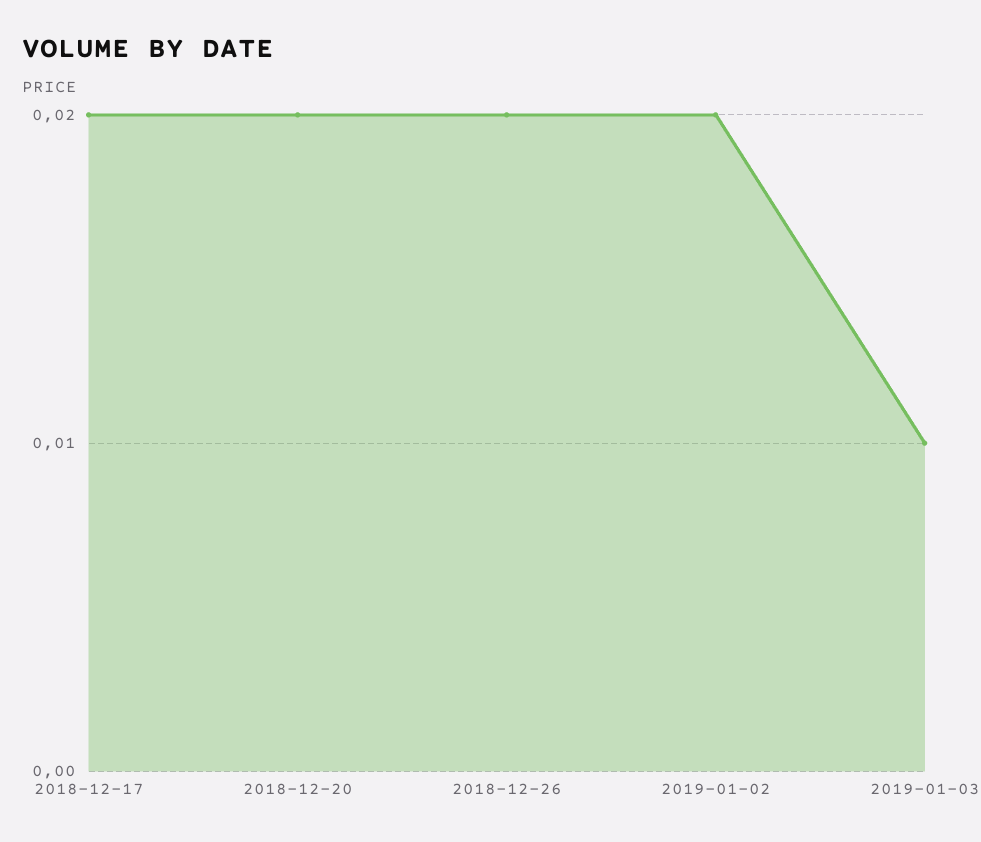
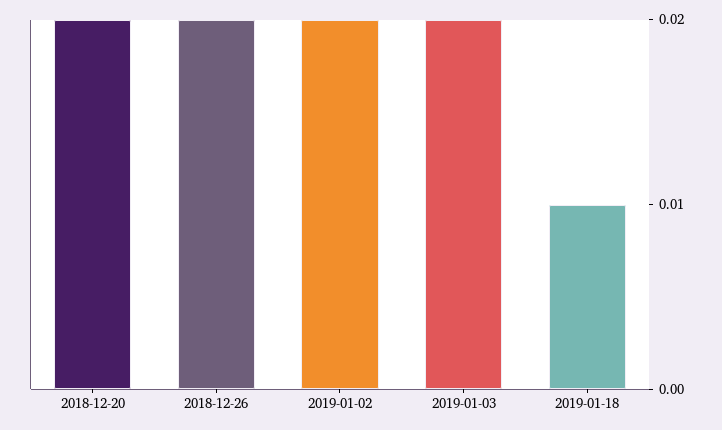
2018-12-17: 0.02 -> none
2019-01-03: 0.01 -> 0.02
2019-01-18: none -> 0.01

